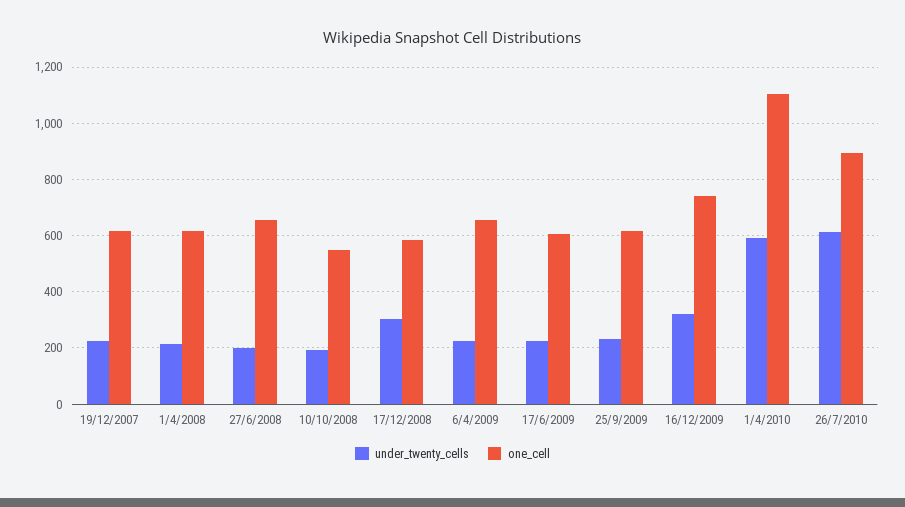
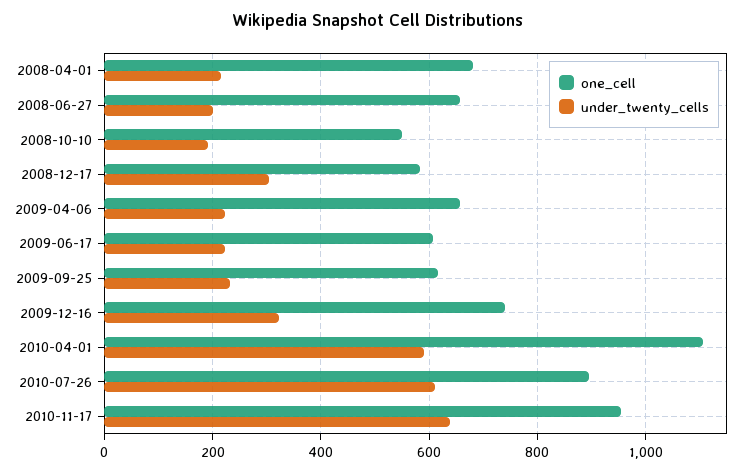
under_twenty_cells, 19/12/2007: 225 -> none
one_cell, 19/12/2007: 625 -> none
one_cell, 1/4/2008: 625 -> 680
one_cell, 2010-11-17: none -> 960
under_twenty_cells, 2010-11-17: none -> 640

